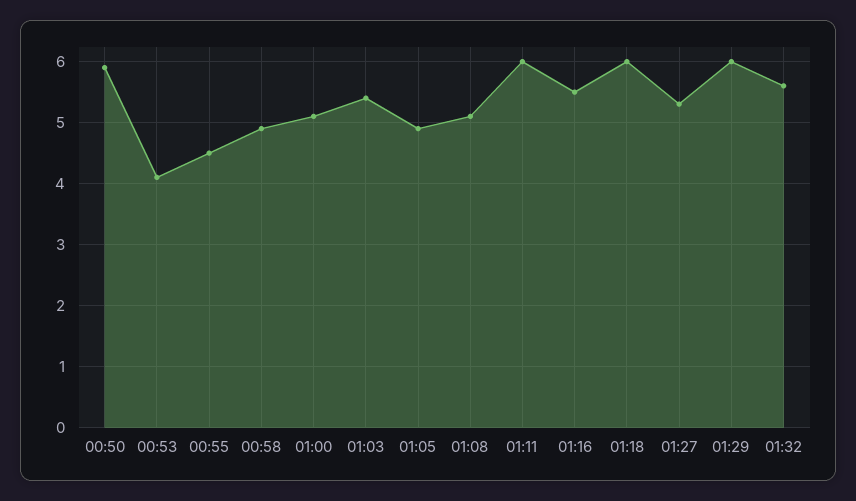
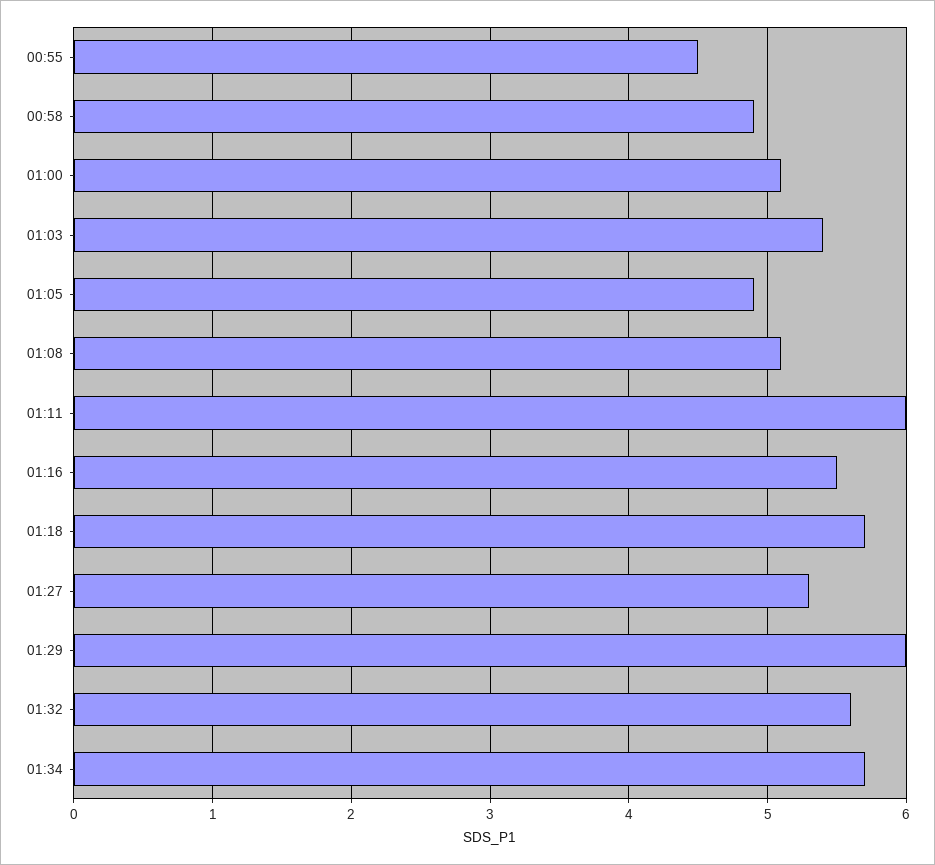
00:50: 5.9 -> none
00:53: 4.1 -> none
01:18: 6 -> 5.7
01:34: none -> 5.7

